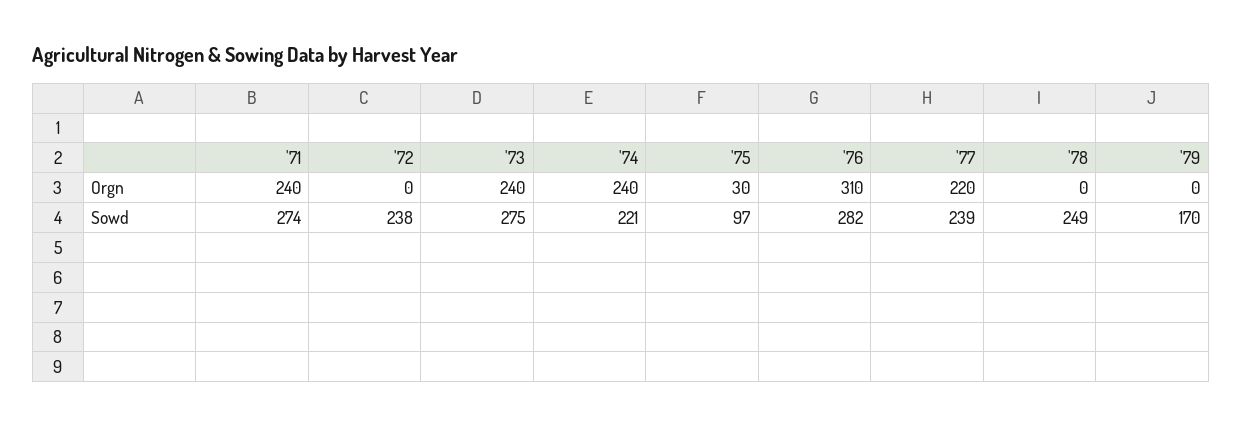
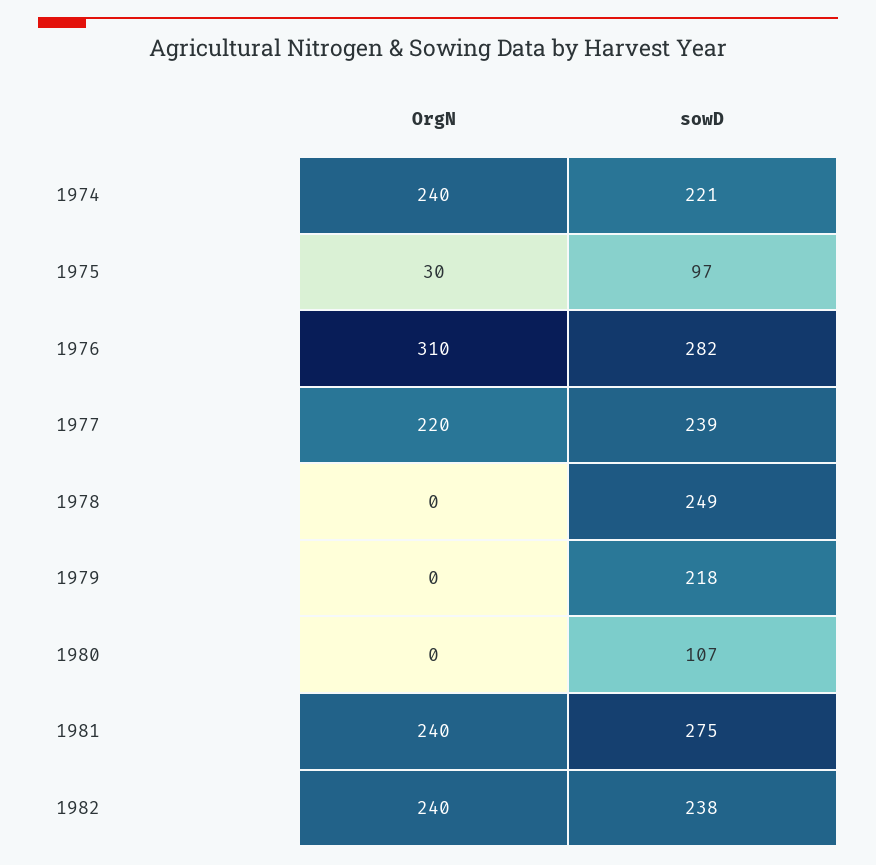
'71, Orgn: 240 -> none
'72, Orgn: 0 -> none
'73, Orgn: 240 -> none
'71, Sowd: 274 -> none
'72, Sowd: 238 -> none
'73, Sowd: 275 -> none
'79, Sowd: 170 -> 218
1980, Orgn: none -> 0
1980, Sowd: none -> 107
1981, Orgn: none -> 240
1981, Sowd: none -> 275
1982, Orgn: none -> 240
1982, Sowd: none -> 238

